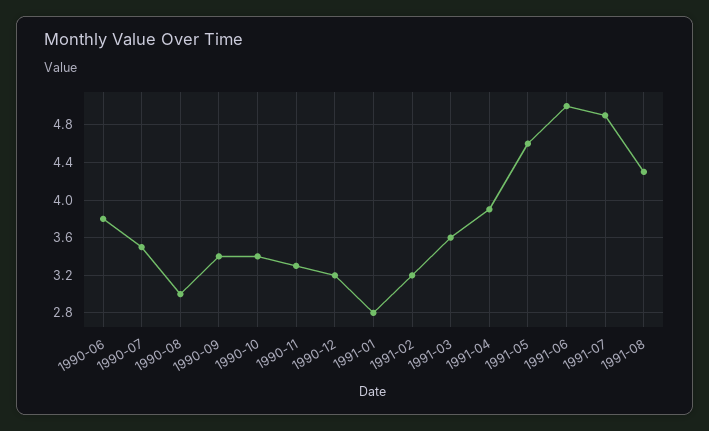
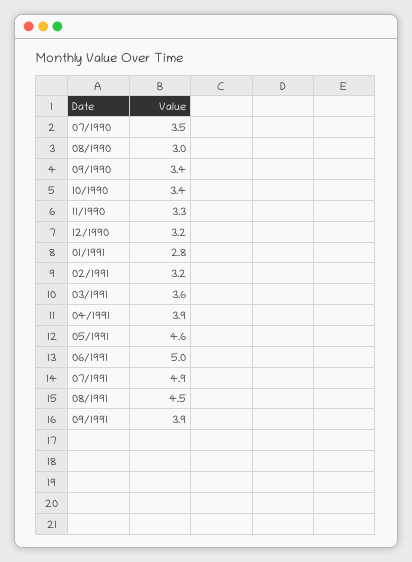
1990-06: 3.8 -> none
1991-08: 4.3 -> 4.5
09/1991: none -> 3.9

